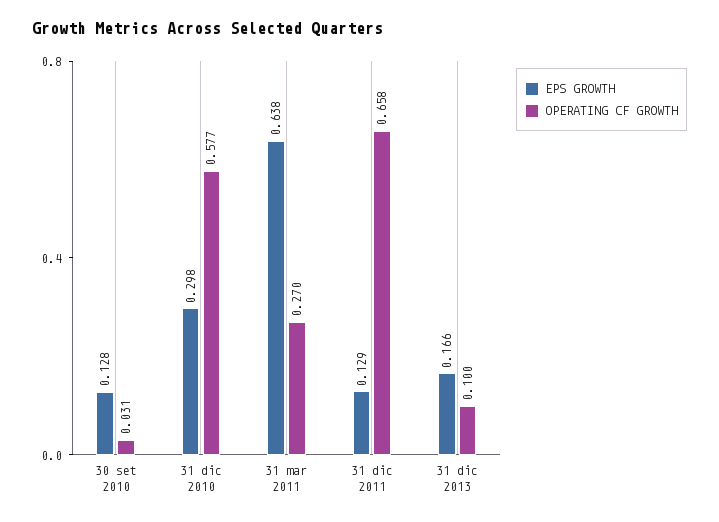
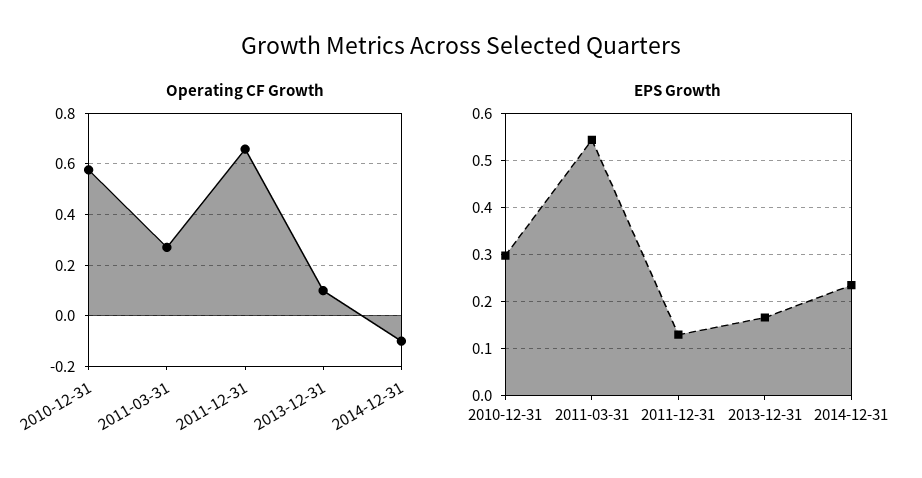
EPS GROWTH, 30 set 2010: 0.128 -> none
OPERATING CF GROWTH, 30 set 2010: 0.031 -> none
EPS GROWTH, 31 mar 2011: 0.638 -> 0.54
OPERATING CF GROWTH, 2014-12-31: none -> -0.1
EPS GROWTH, 2014-12-31: none -> 0.24

